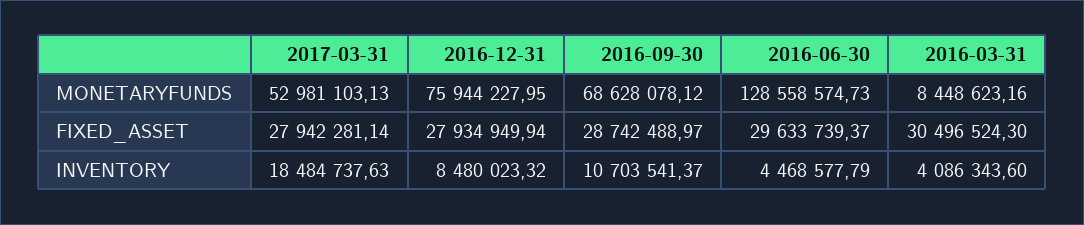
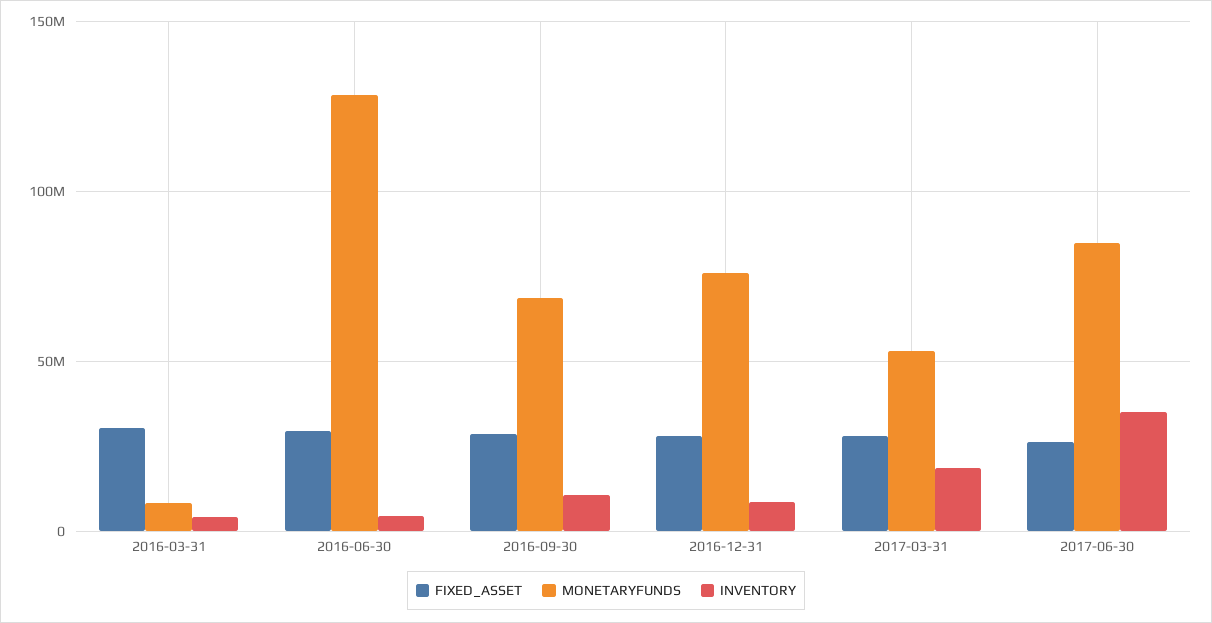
FIXED_ASSET, 2017-06-30: none -> 25000000
MONETARYFUNDS, 2017-06-30: none -> 85000000
INVENTORY, 2017-06-30: none -> 35000000

